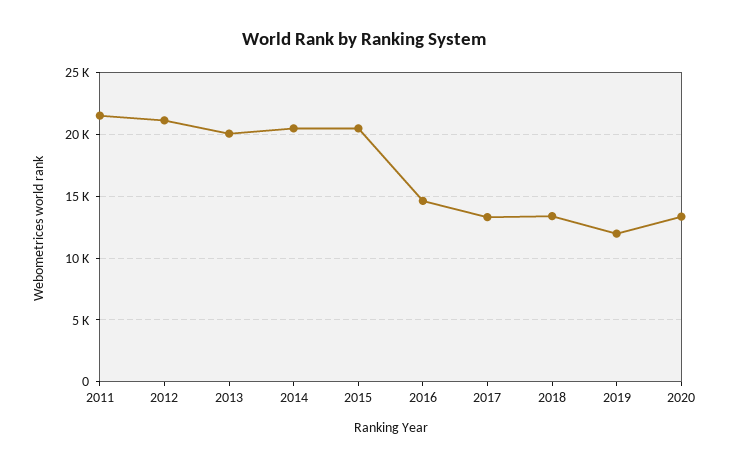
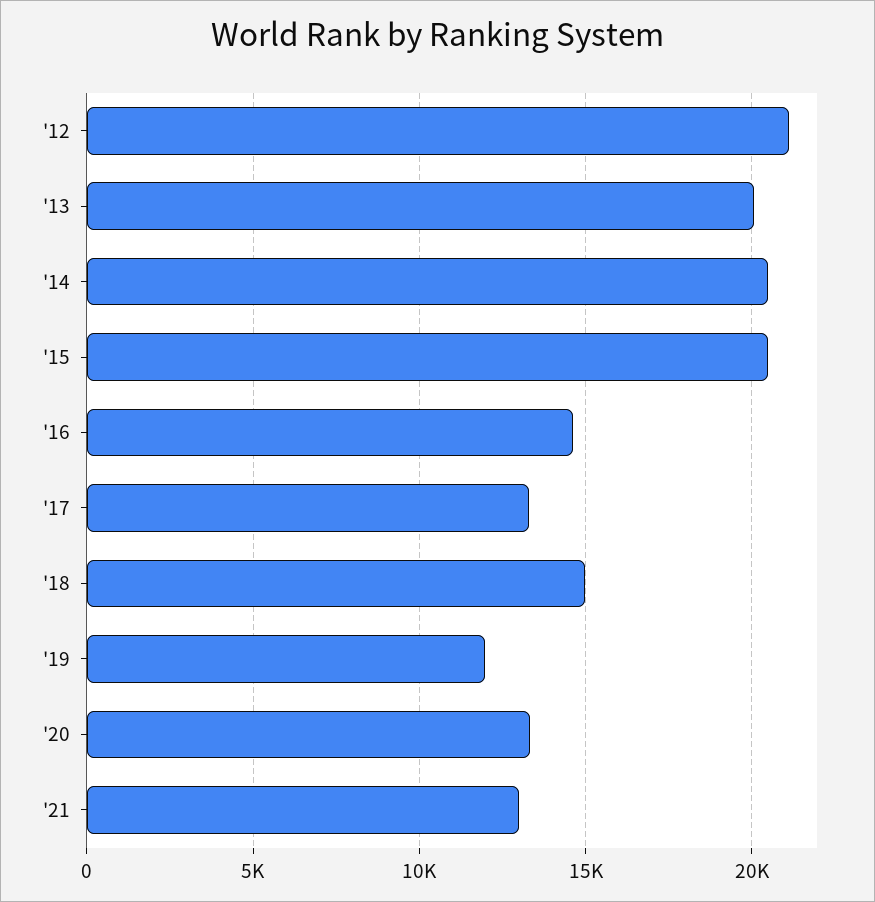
2011: 21500 -> none
2018: 13500 -> 15000
'21: none -> 13000

